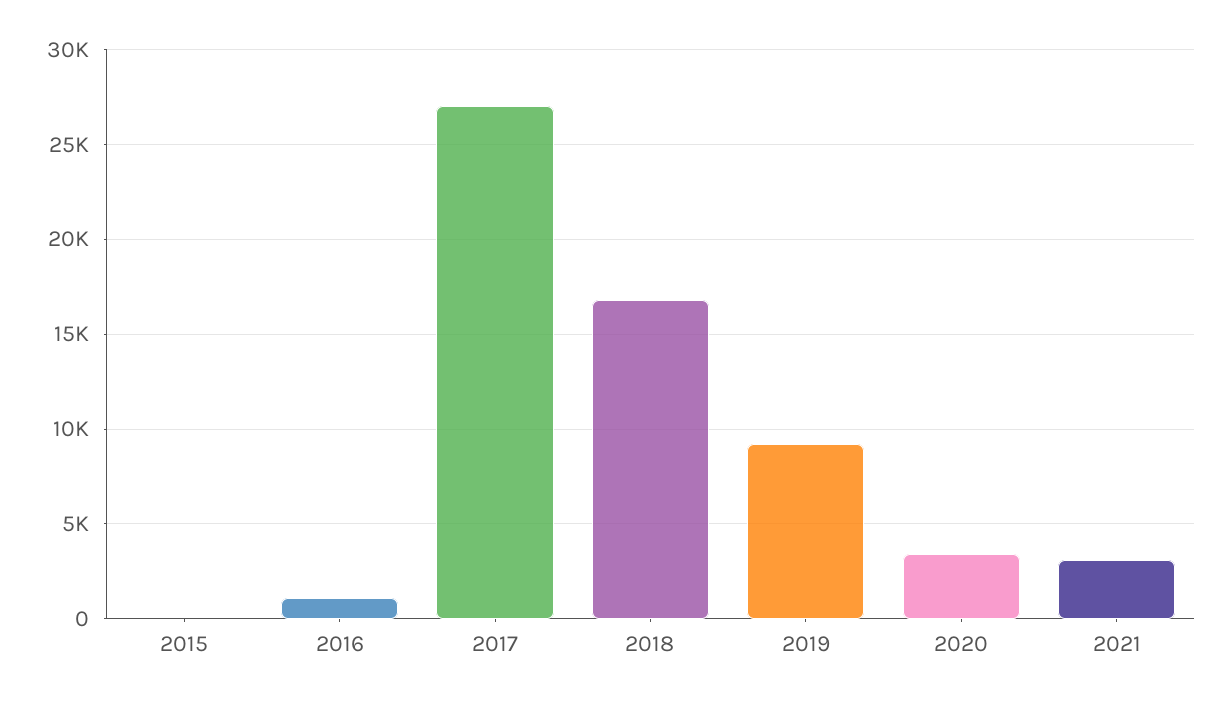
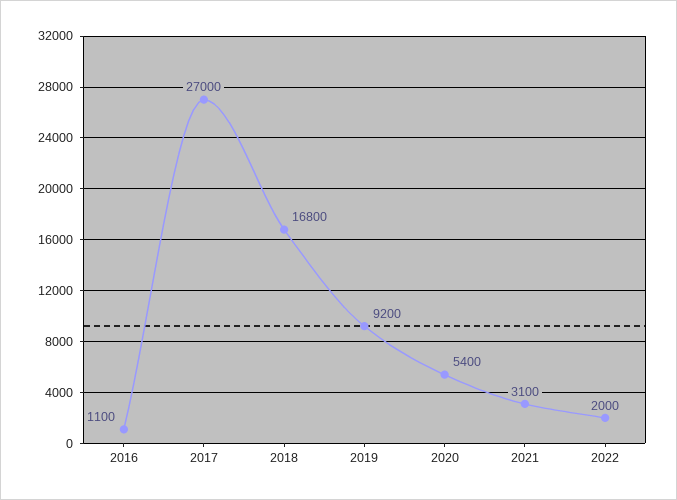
2015: 0 -> none
2020: 3500 -> 5400
2022: none -> 2000

